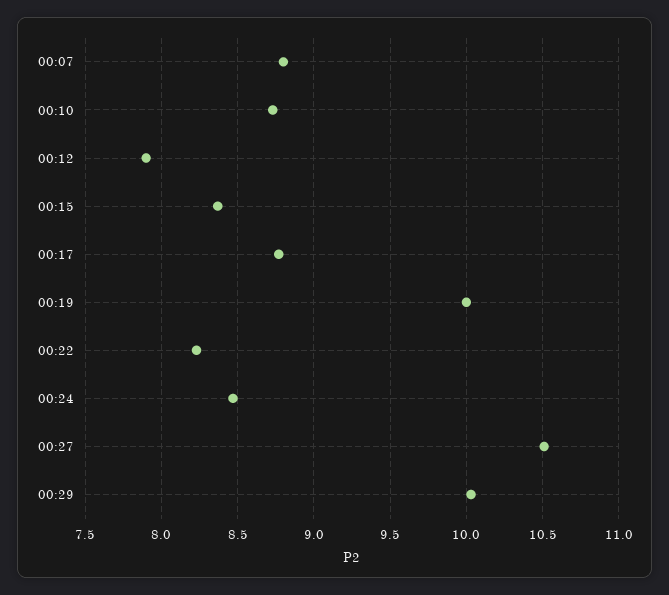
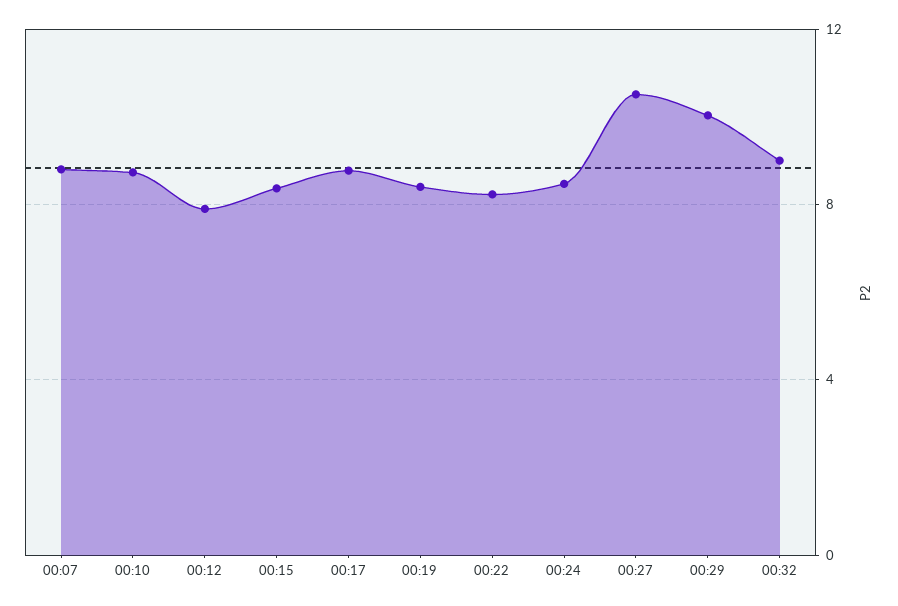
00:19: 10 -> 8.5
00:32: none -> 9

